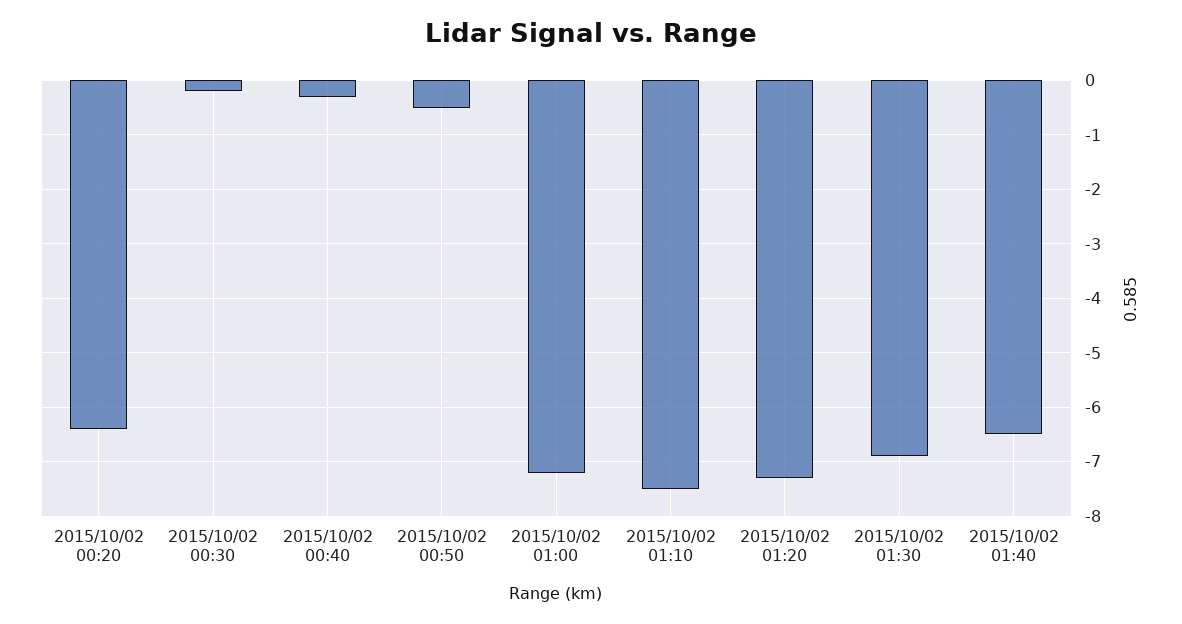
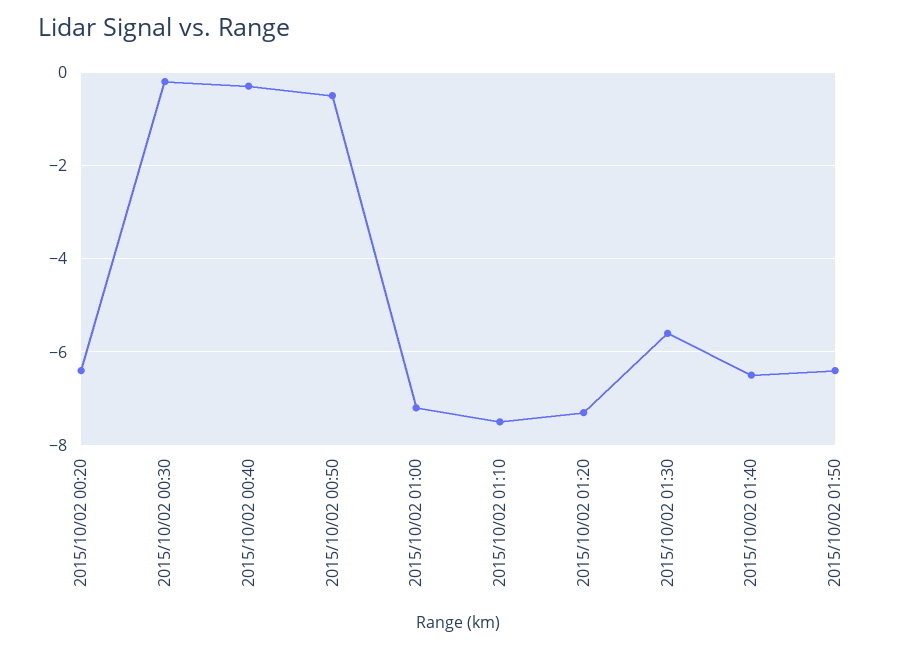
2015/10/02 01:30: -7 -> -5.5
2015/10/02 01:50: none -> -6.5

